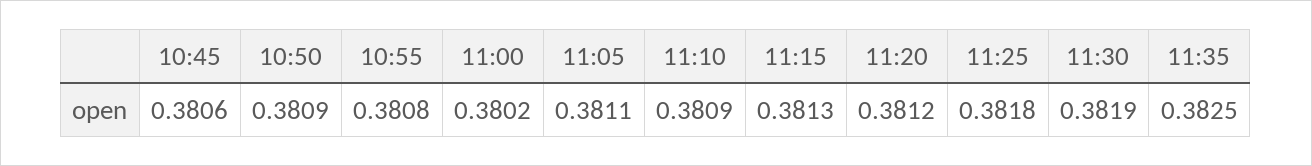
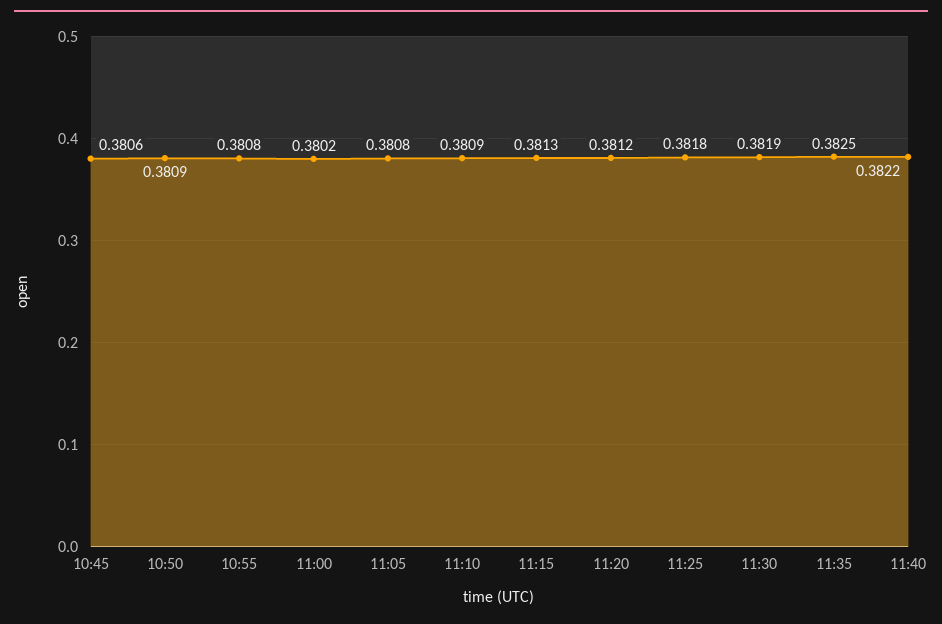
11:05: 0.3811 -> 0.3808
11:40: none -> 0.3822

